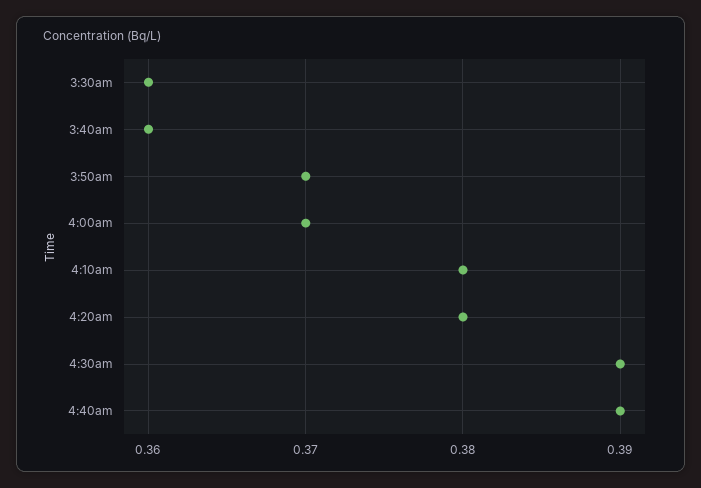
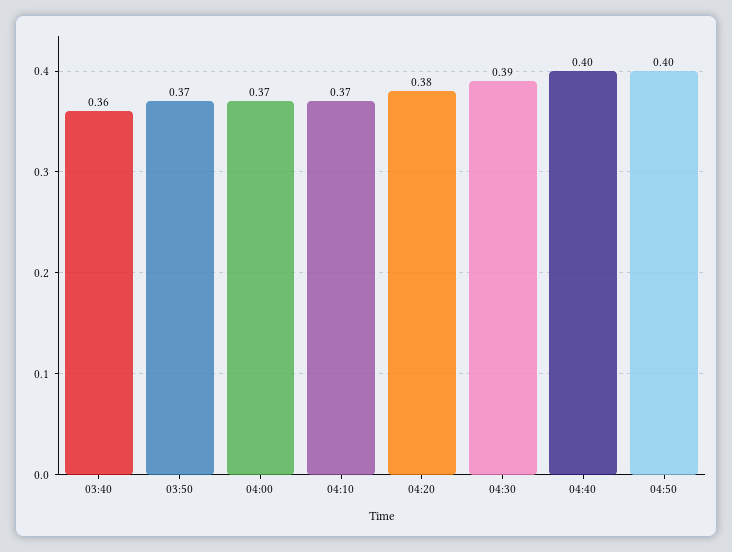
3:30am: 0.36 -> none
4:10am: 0.38 -> 0.37
4:40am: 0.39 -> 0.4
04:50: none -> 0.4

